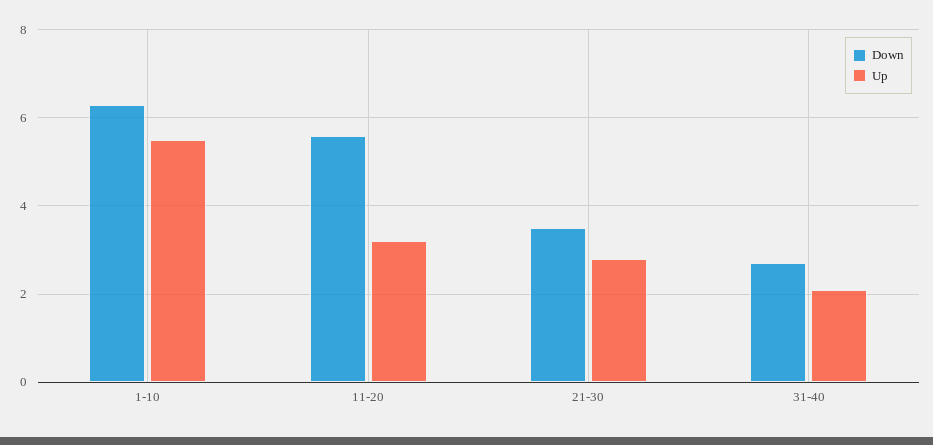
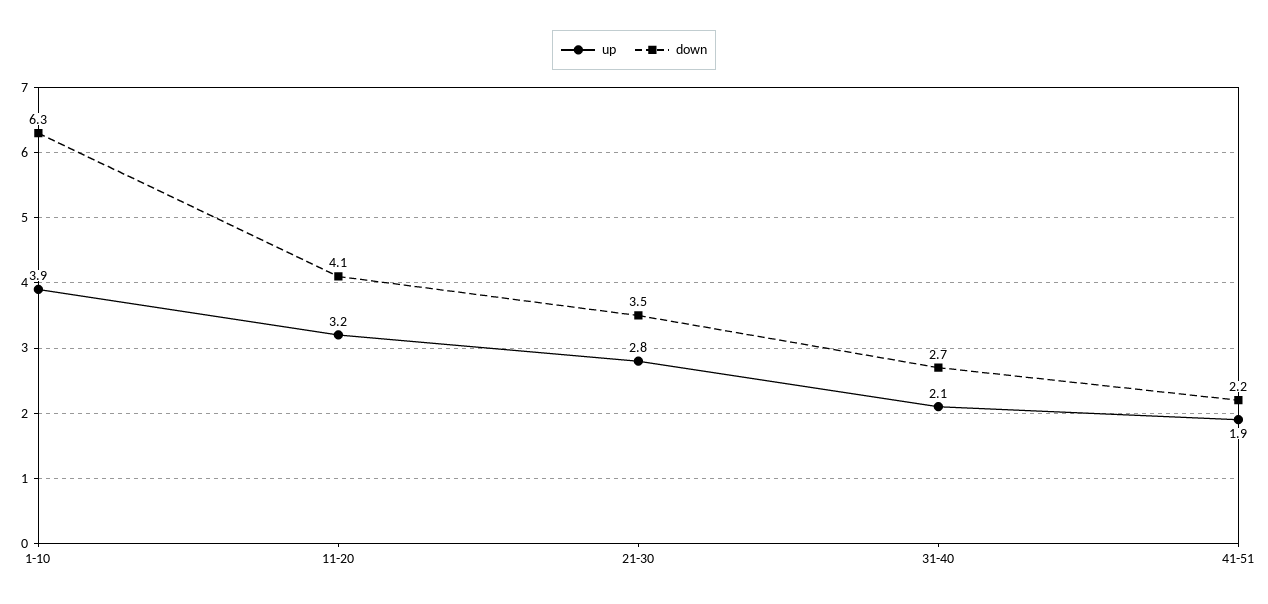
Up, 1-10: 5.5 -> 3.9
Down, 11-20: 5.5 -> 4.1
Up, 41-51: none -> 1.9
Down, 41-51: none -> 2.2

